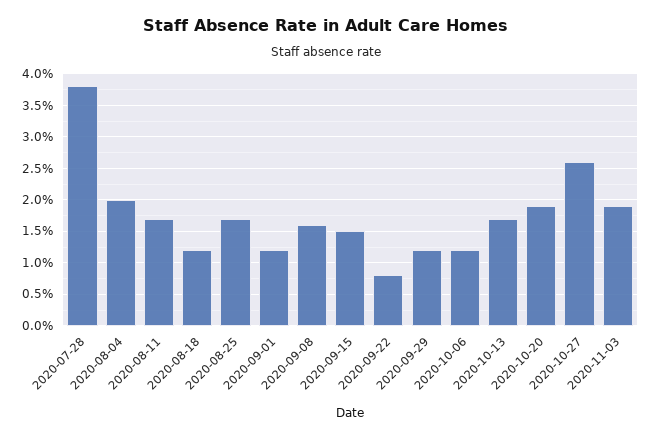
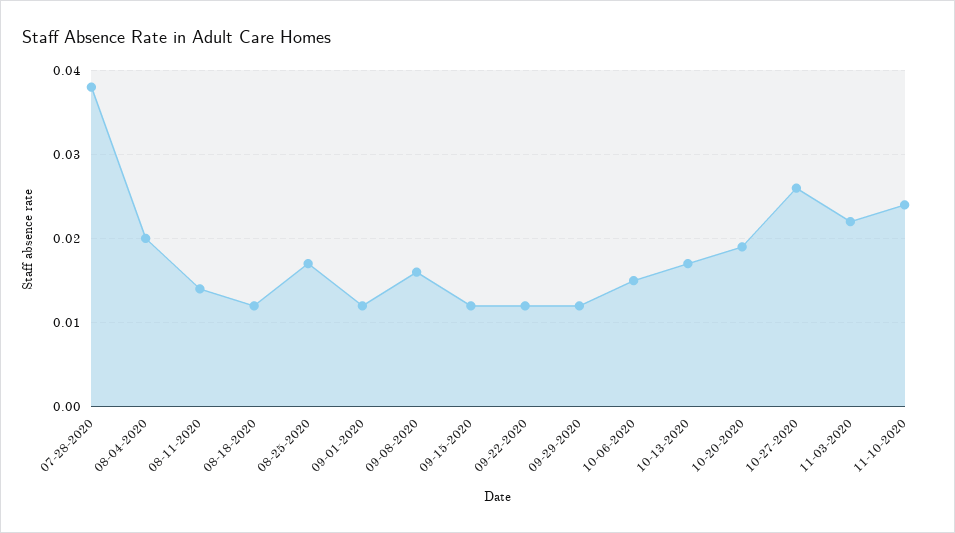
2020-08-11: 0.017 -> 0.014
2020-09-15: 0.015 -> 0.012
2020-09-22: 0.008 -> 0.012
2020-10-06: 0.012 -> 0.015
2020-11-03: 0.019 -> 0.022
11-10-2020: none -> 0.024

